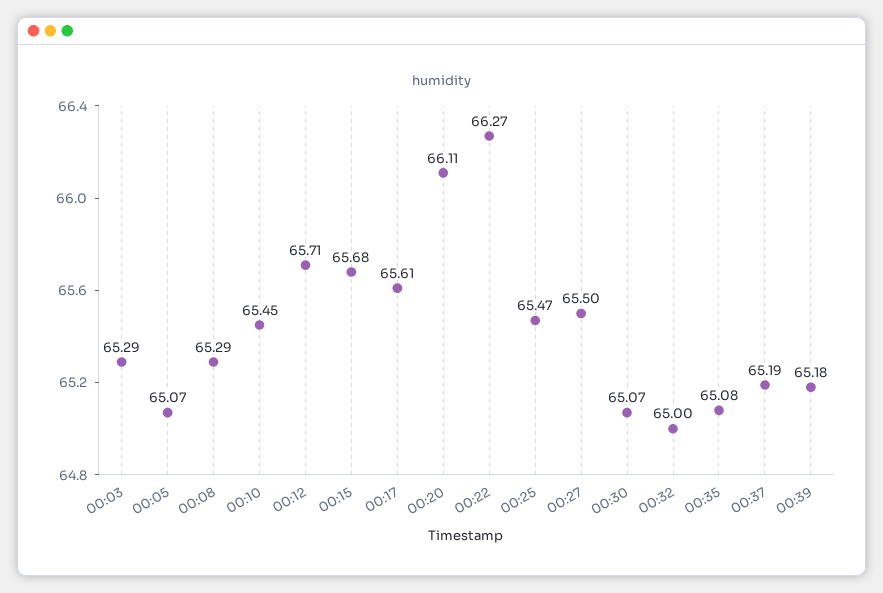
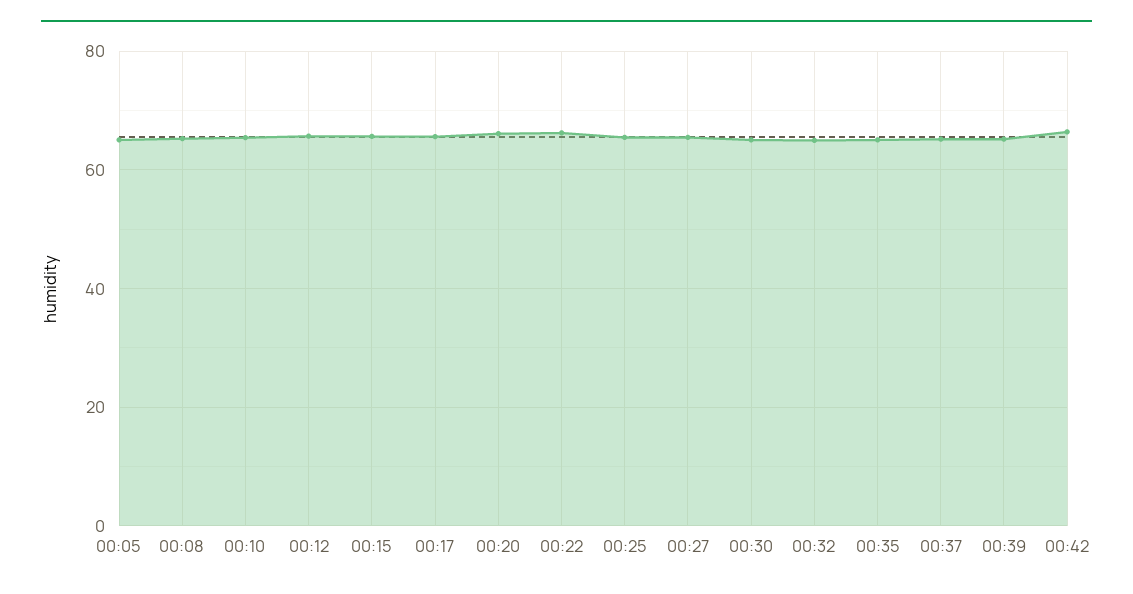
00:03: 65.29 -> none
00:42: none -> 66

